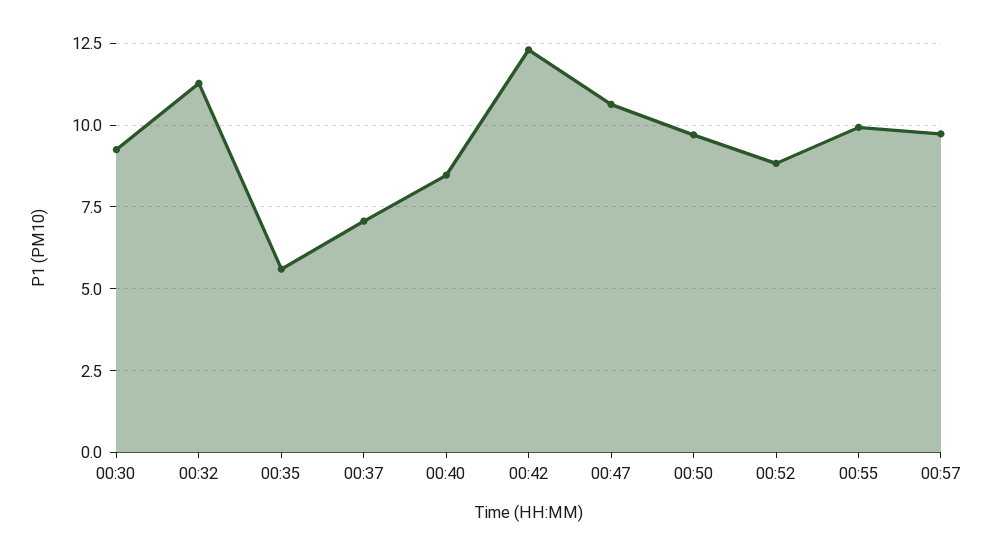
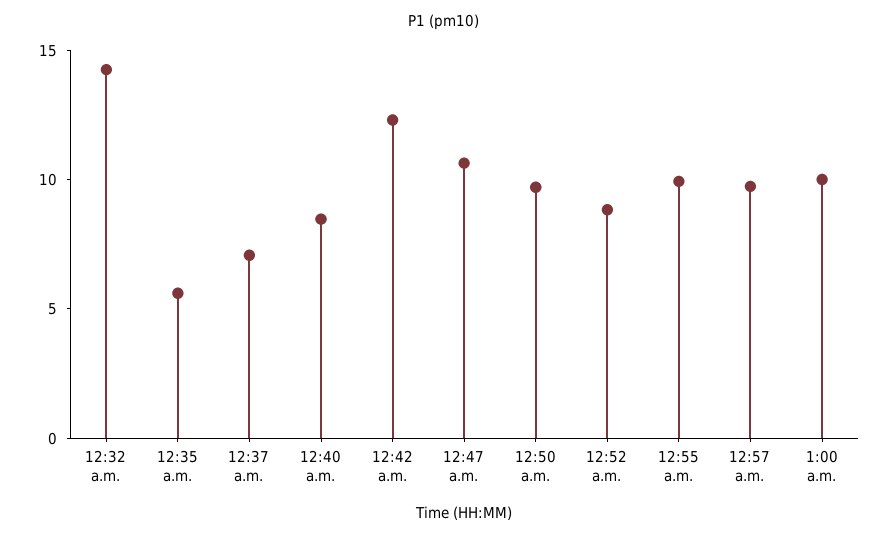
00:30: 9.25 -> none
00:32: 11.25 -> 14
1:00 a.m.: none -> 10

